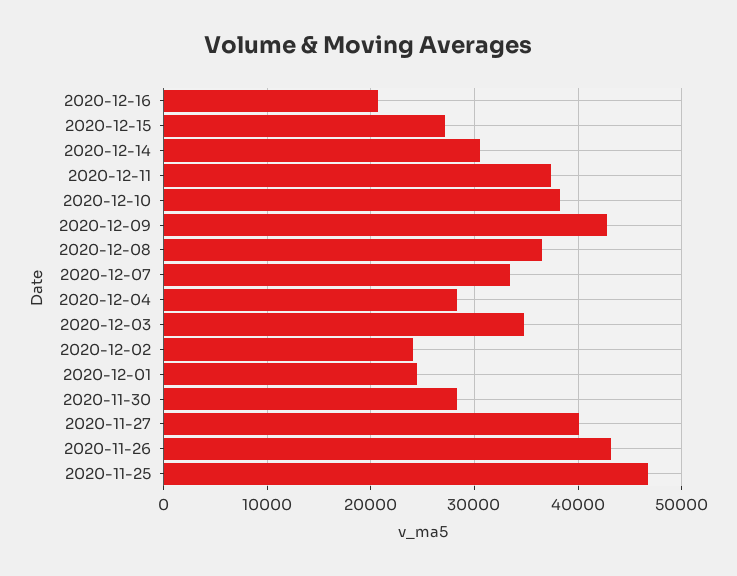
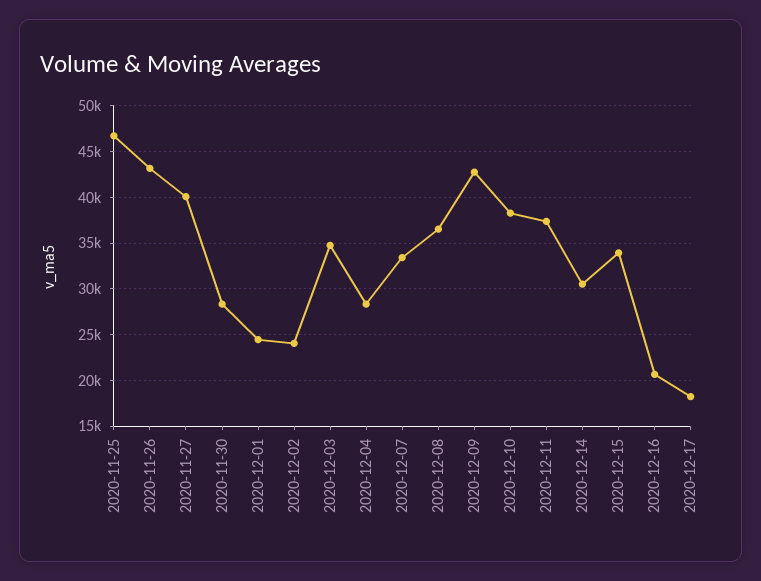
2020-12-15: 27000 -> 34000
2020-12-17: none -> 18000

